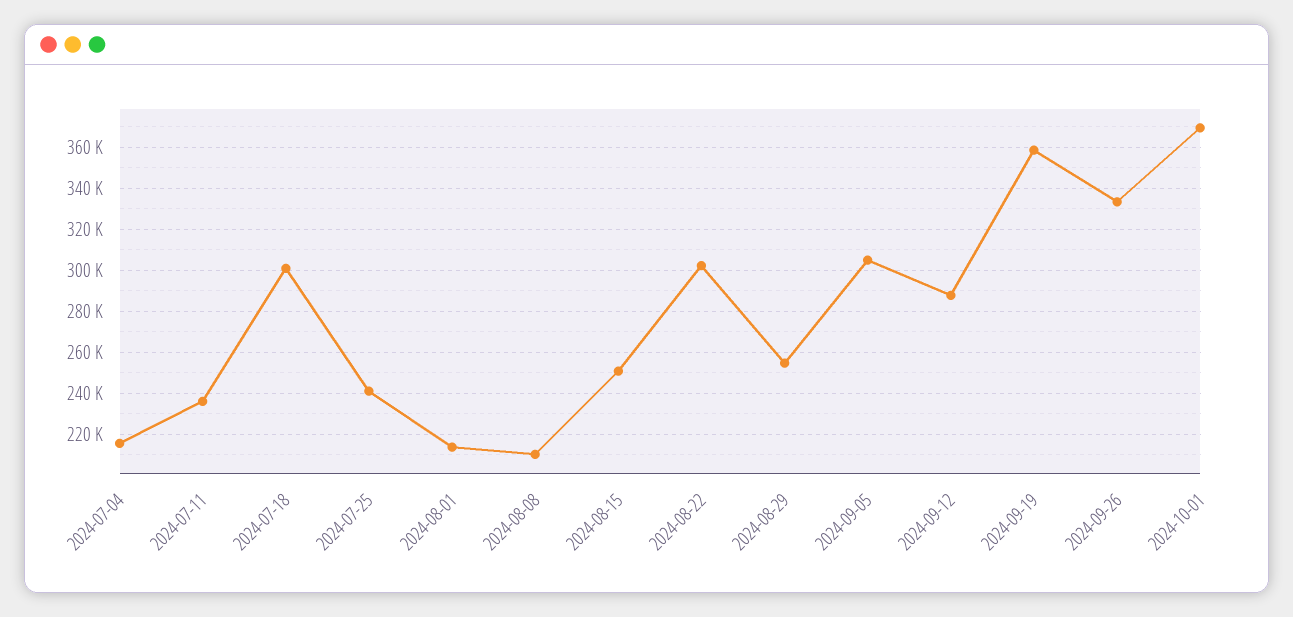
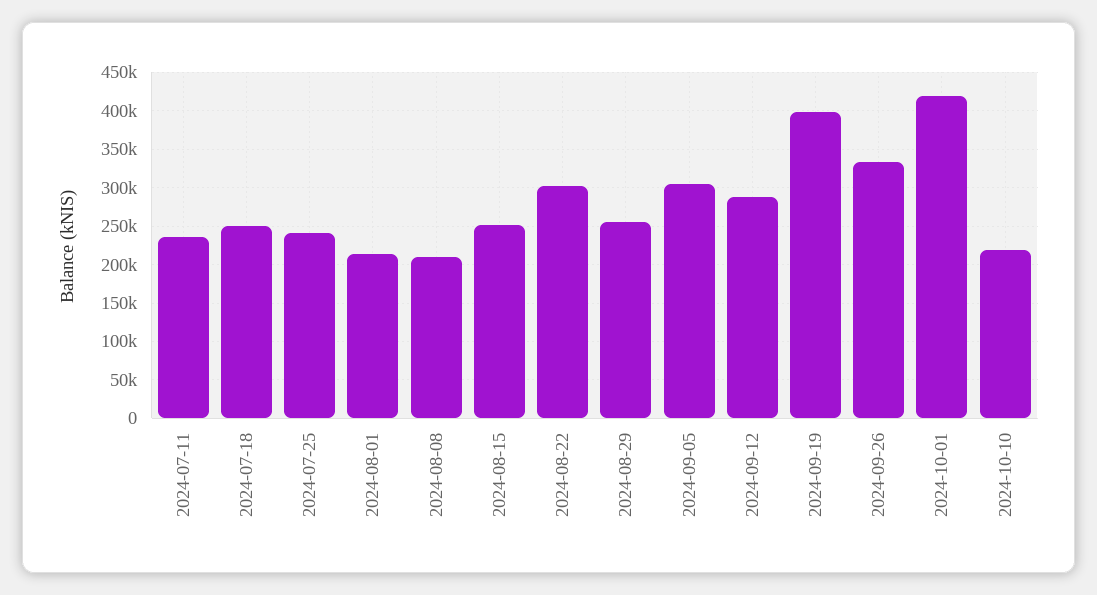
2024-07-04: 215000 -> none
2024-07-18: 300000 -> 250000
2024-09-19: 360000 -> 400000
2024-10-01: 370000 -> 420000
2024-10-10: none -> 220000

